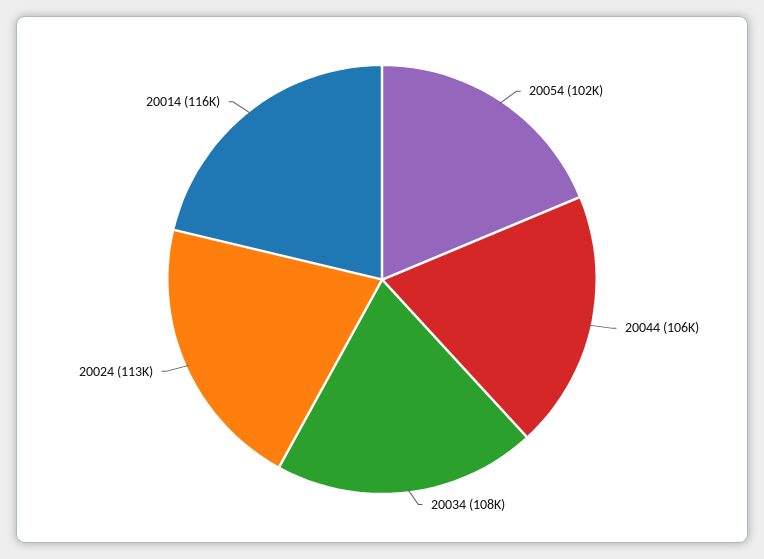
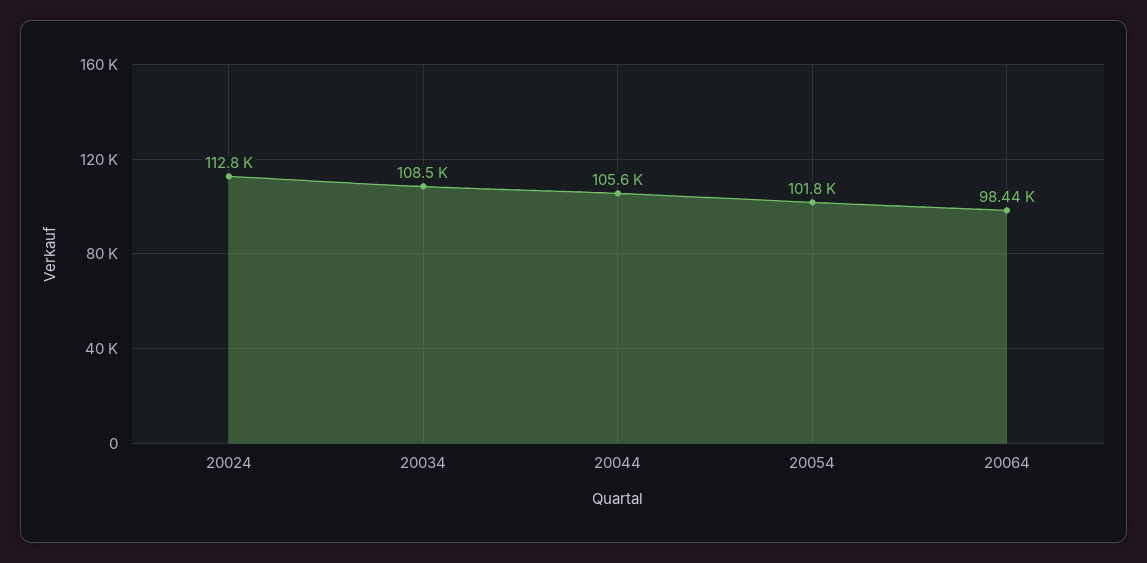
20014: 116000 -> none
20064: none -> 98440

